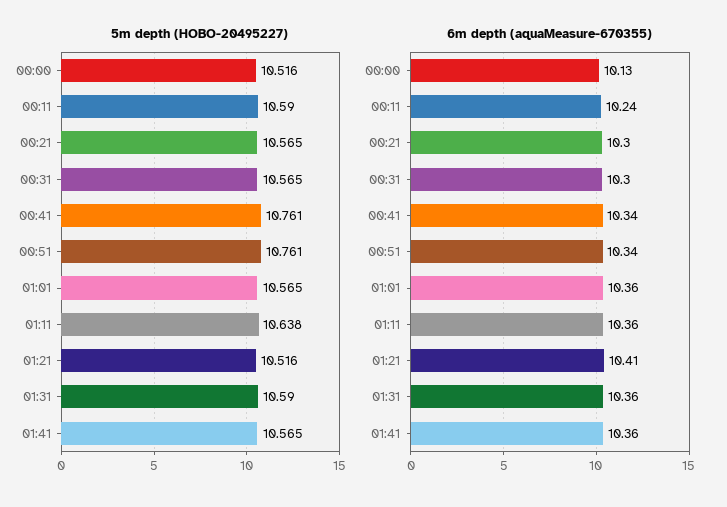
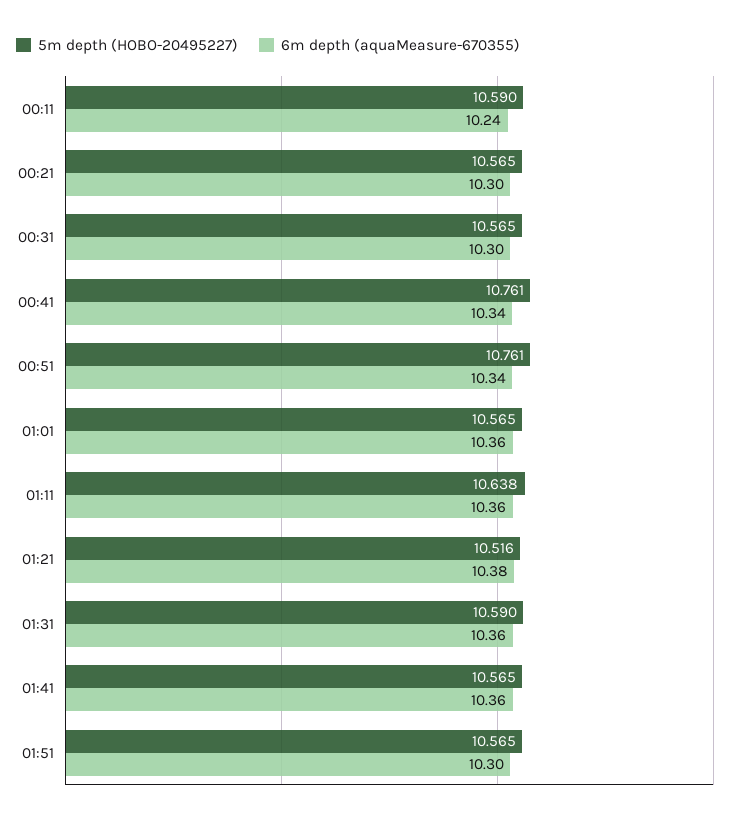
5m depth (HOBO-20495227), 00:00: 10.516 -> none
6m depth (aquaMeasure-670355), 00:00: 10.13 -> none
6m depth (aquaMeasure-670355), 01:21: 10.41 -> 10.38
5m depth (HOBO-20495227), 01:51: none -> 10.565
6m depth (aquaMeasure-670355), 01:51: none -> 10.3

